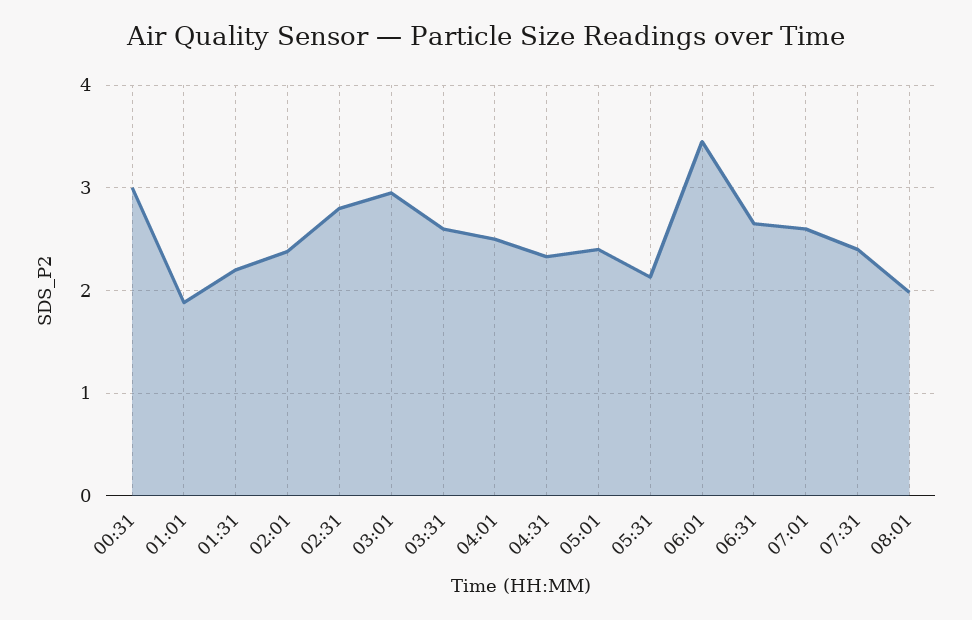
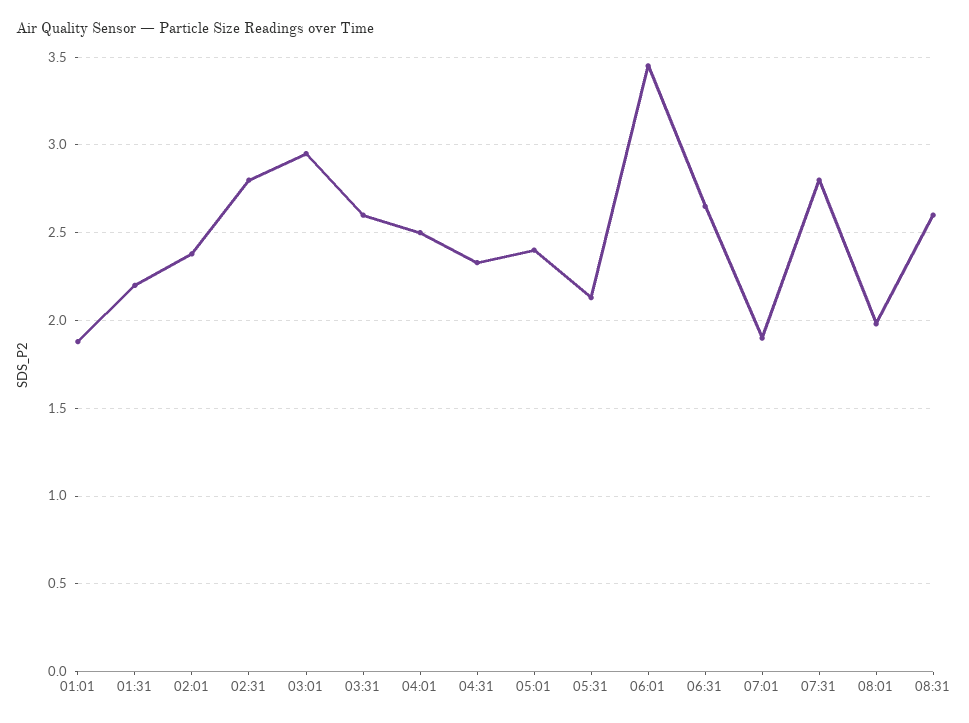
00:31: 3 -> none
07:01: 2.6 -> 1.9
07:31: 2.4 -> 2.8
08:31: none -> 2.6

